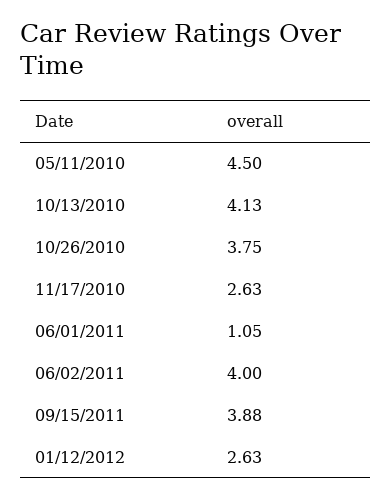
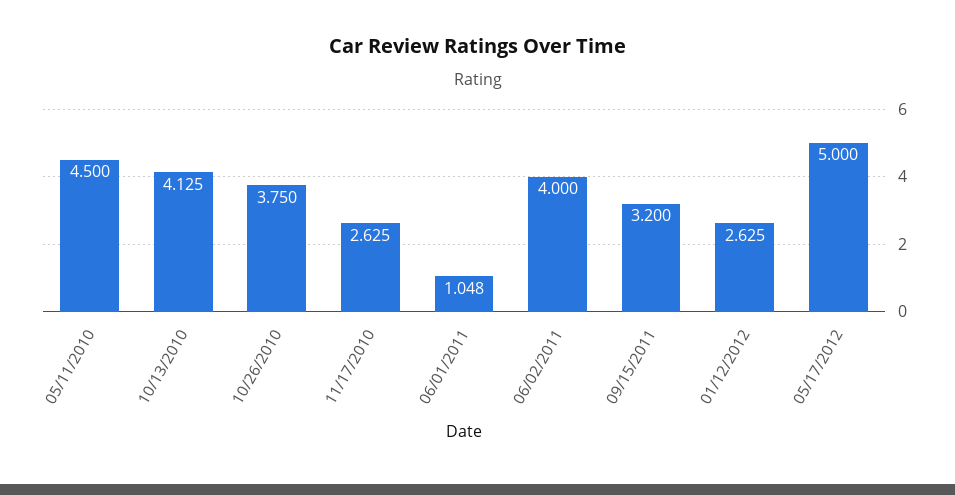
09/15/2011: 3.88 -> 3.2
05/17/2012: none -> 5

